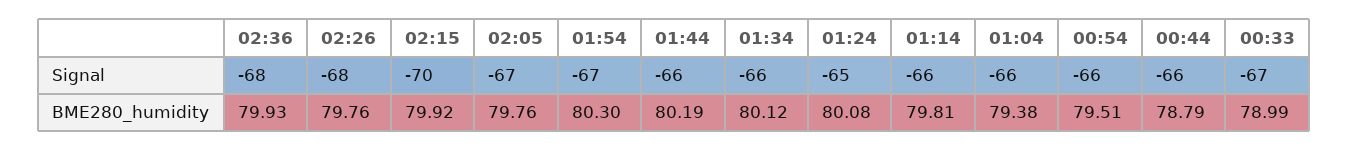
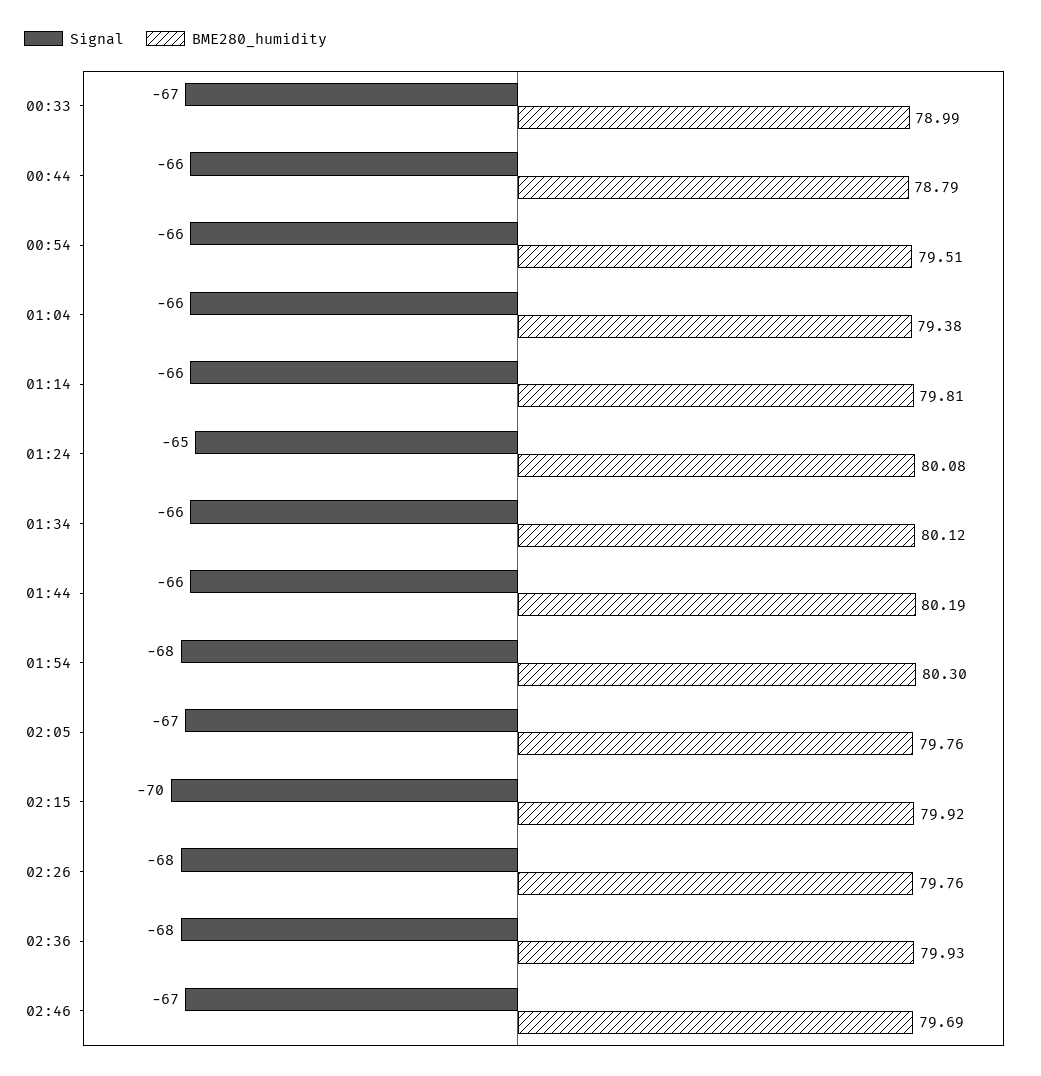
Signal, 01:54: -67 -> -68
Signal, 02:46: none -> -67
BME280_humidity, 02:46: none -> 79.69

